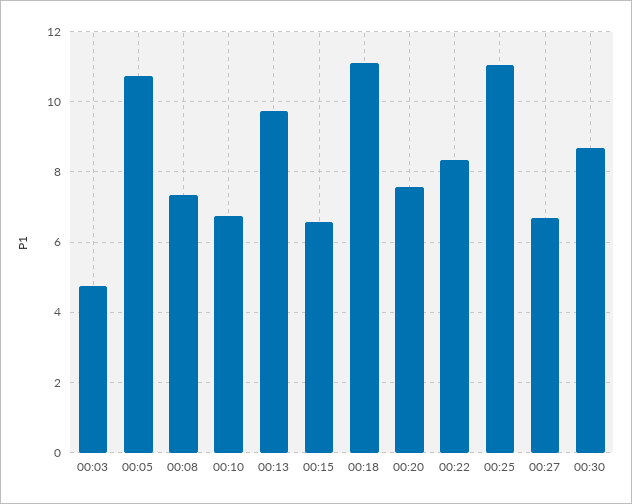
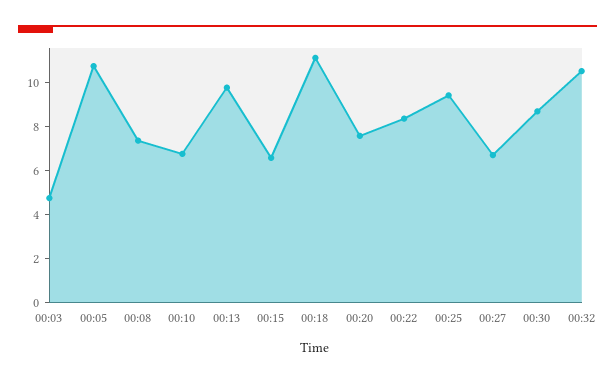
00:25: 11 -> 9.5
00:32: none -> 10.5

